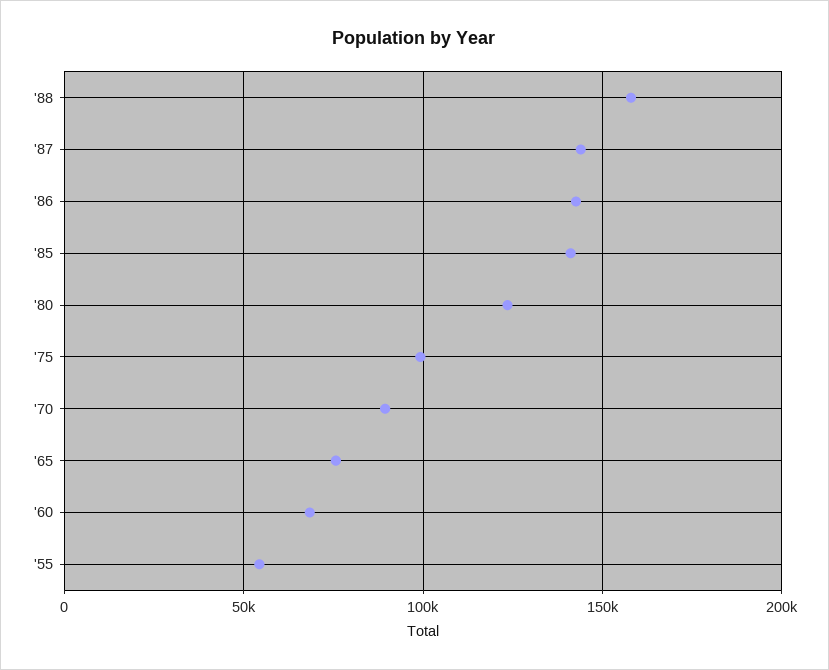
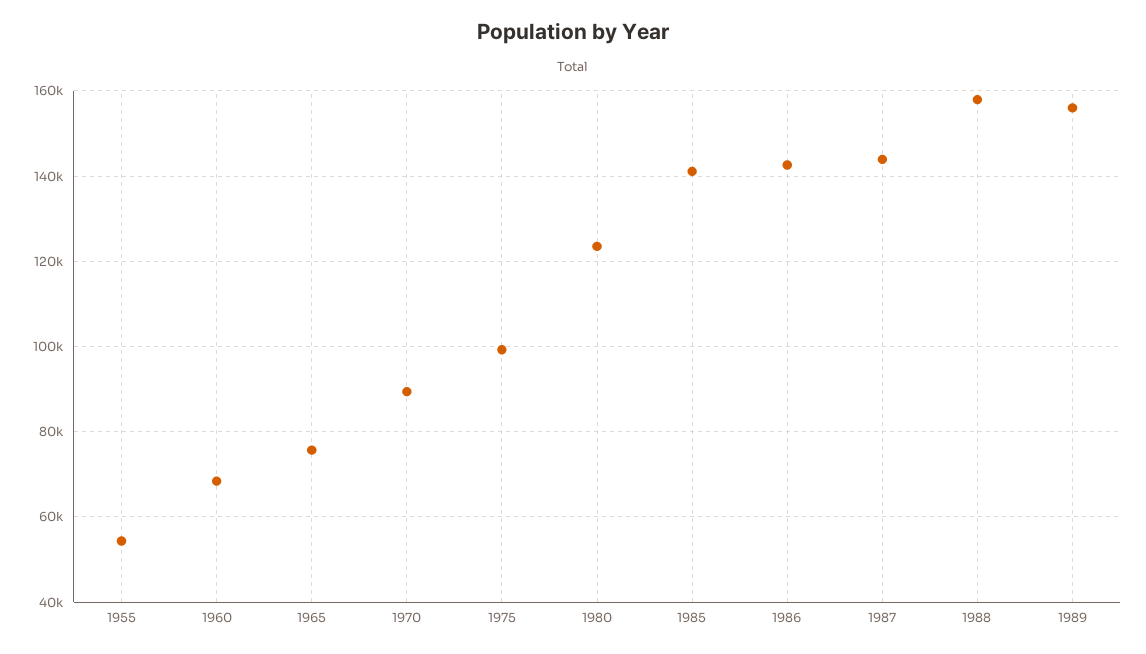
1989: none -> 156000

